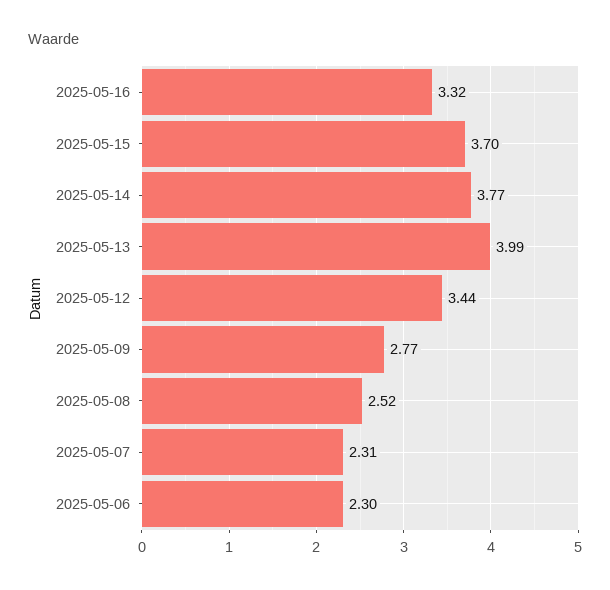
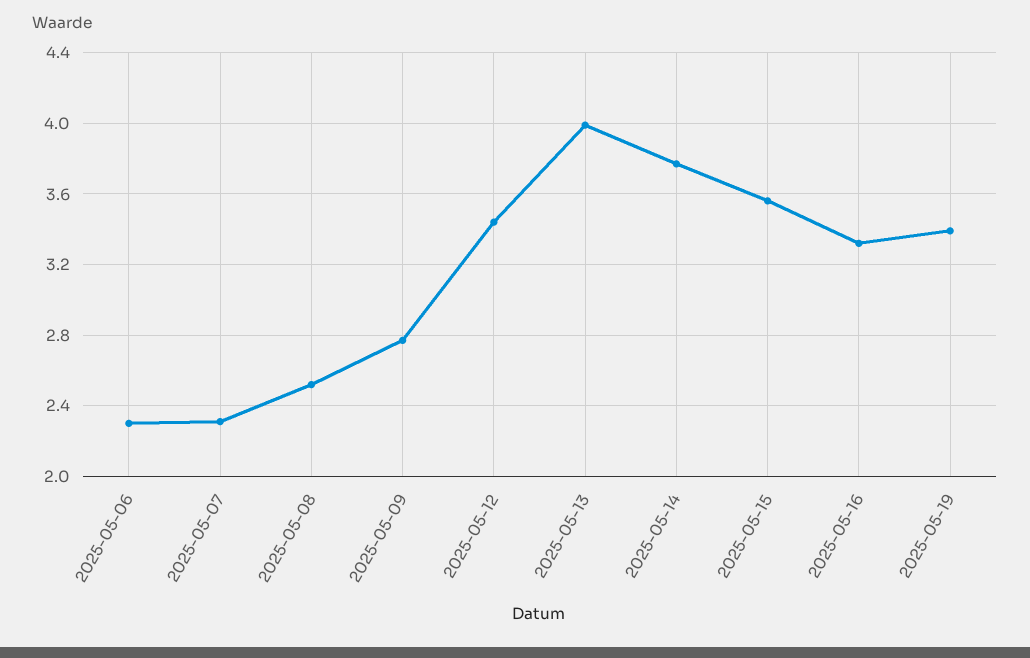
2025-05-15: 3.7 -> 3.55
2025-05-19: none -> 3.4

